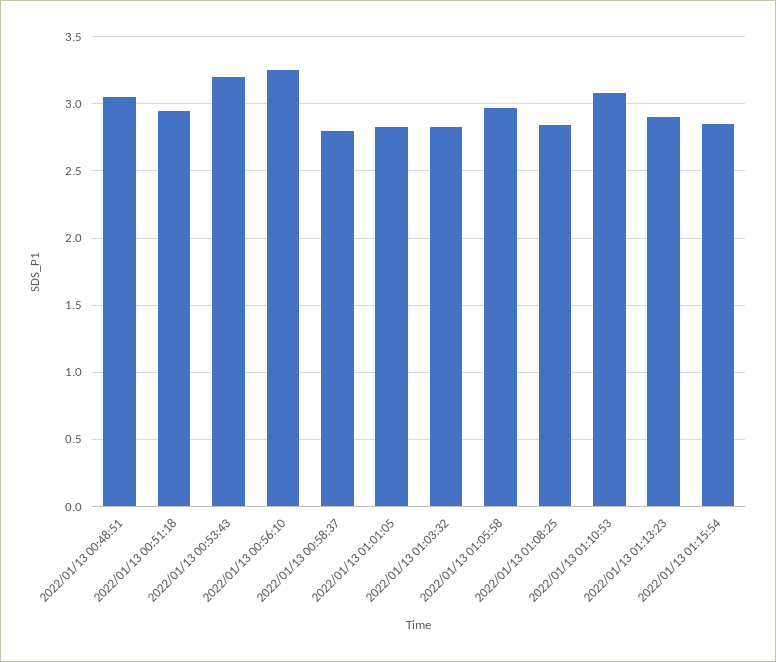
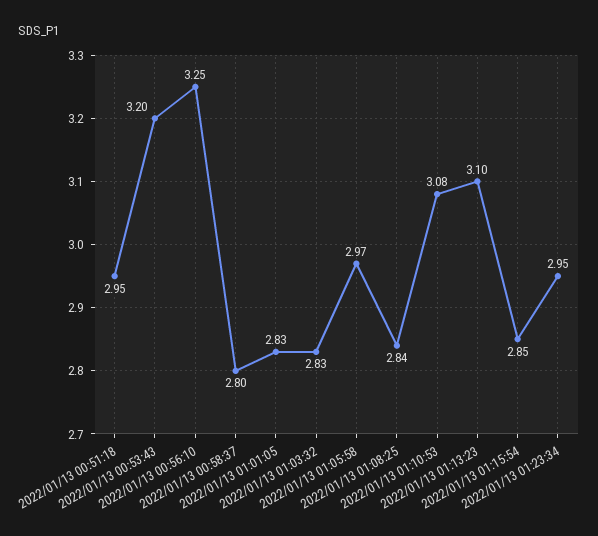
2022/01/13 00:48:51: 3.05 -> none
2022/01/13 01:13:23: 2.9 -> 3.1
2022/01/13 01:23:34: none -> 2.95

